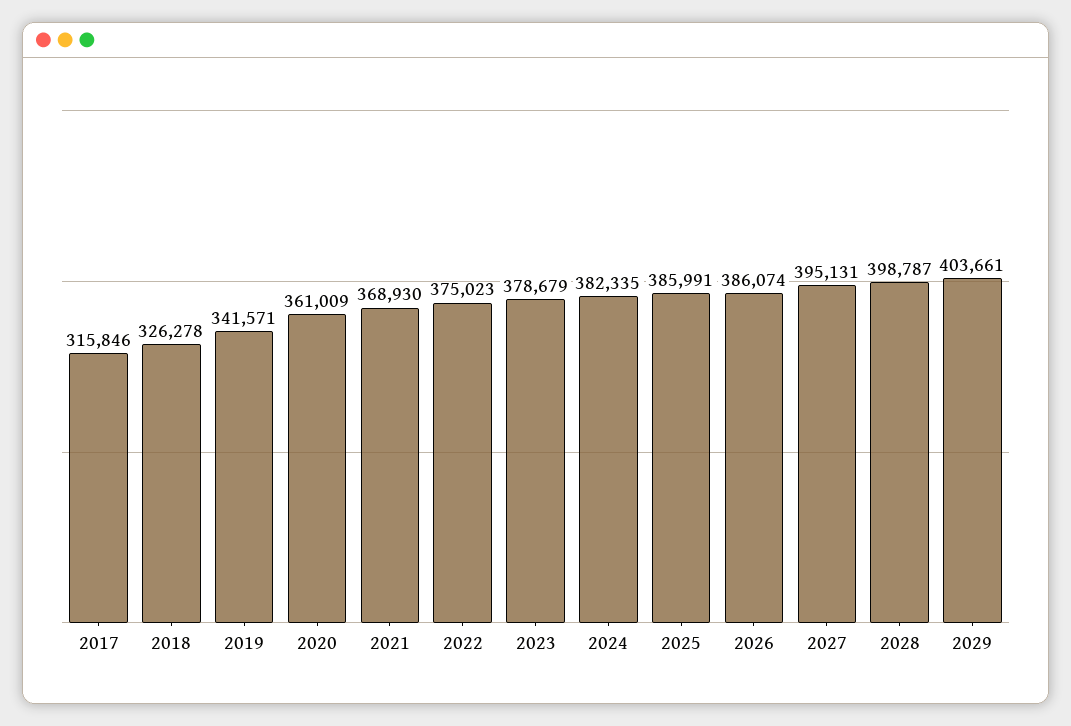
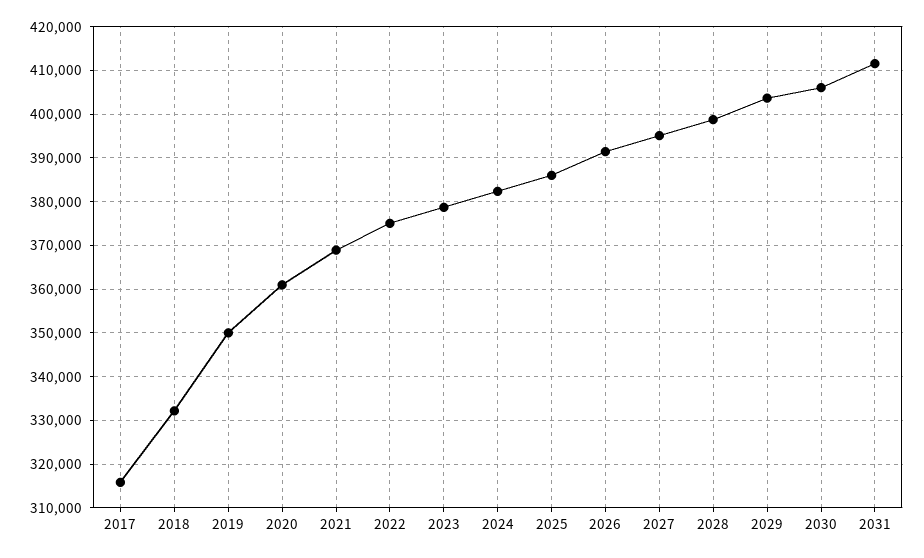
2018: 326278 -> 332000
2019: 341571 -> 350000
2026: 386074 -> 392000
2030: none -> 406000
2031: none -> 412000

